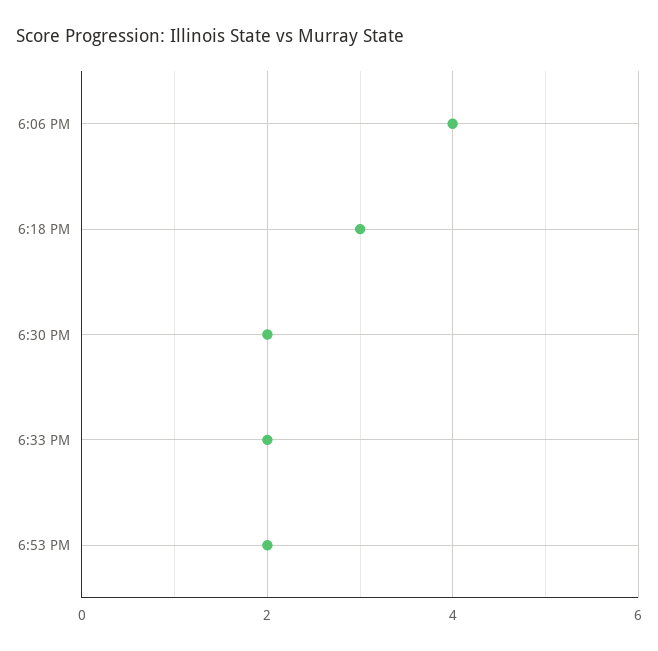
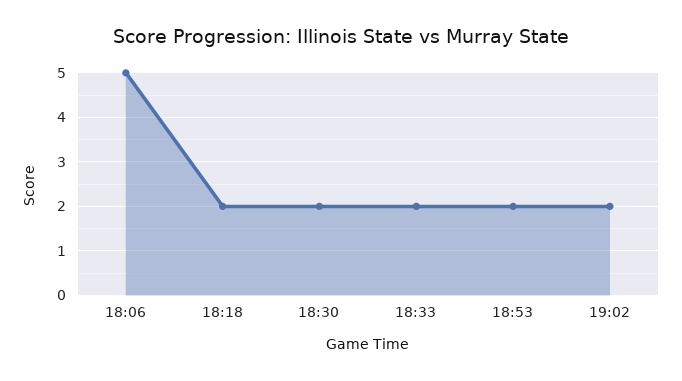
6:06 PM: 4 -> 5
6:18 PM: 3 -> 2
19:02: none -> 2

